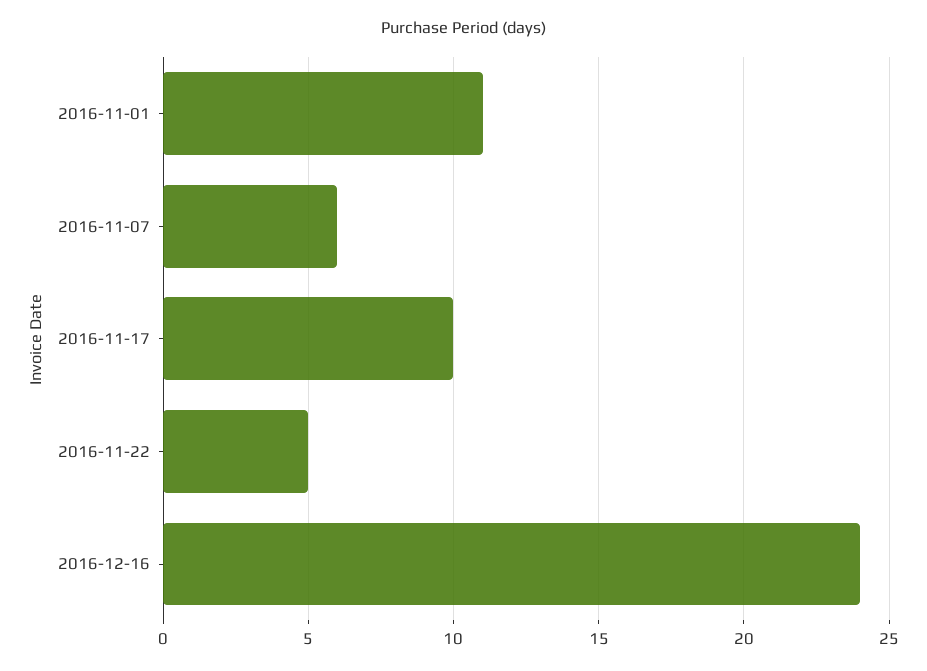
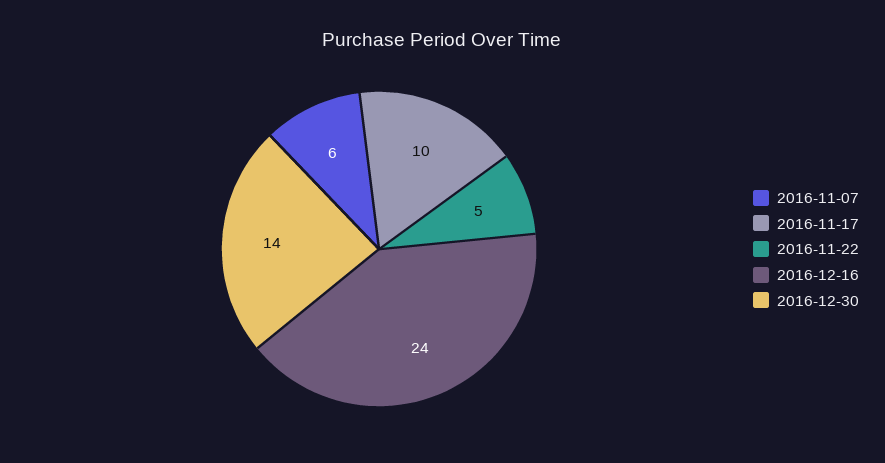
2016-11-01: 11 -> none
2016-12-30: none -> 14

